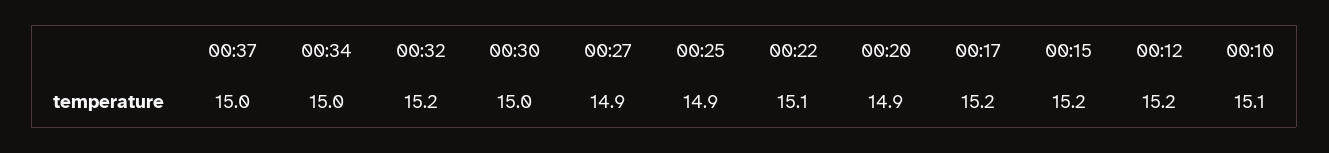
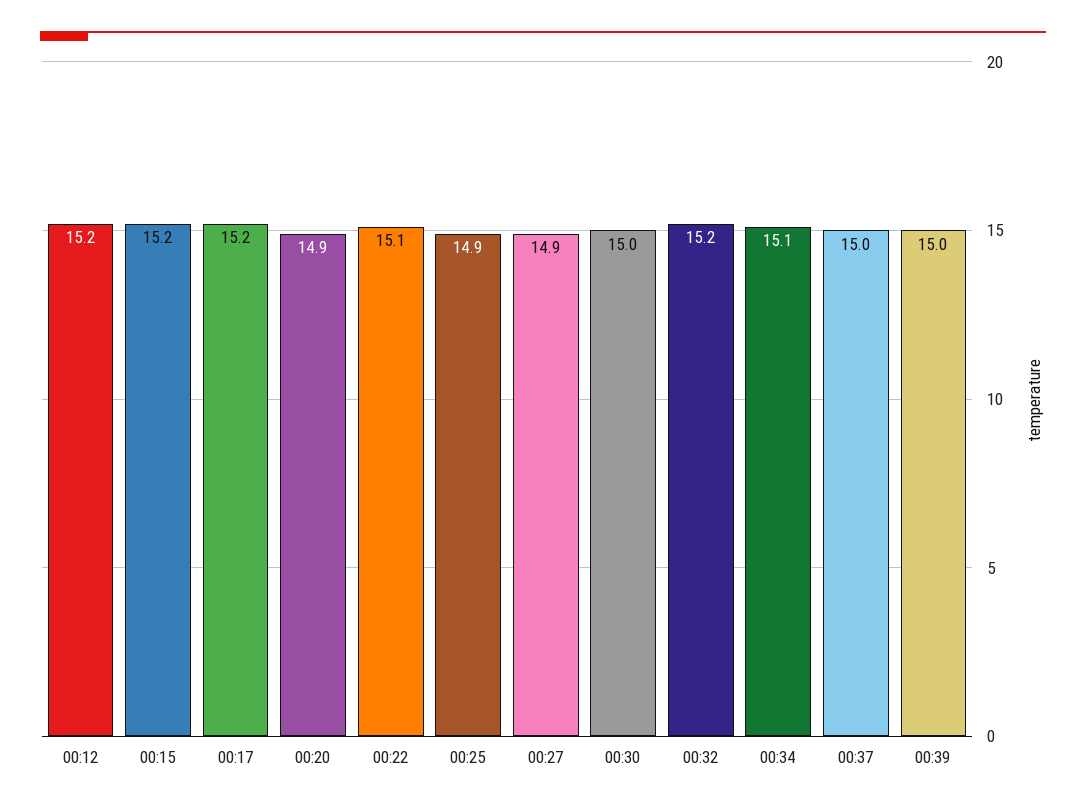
00:34: 15 -> 15.1
00:10: 15.1 -> none
00:39: none -> 15

